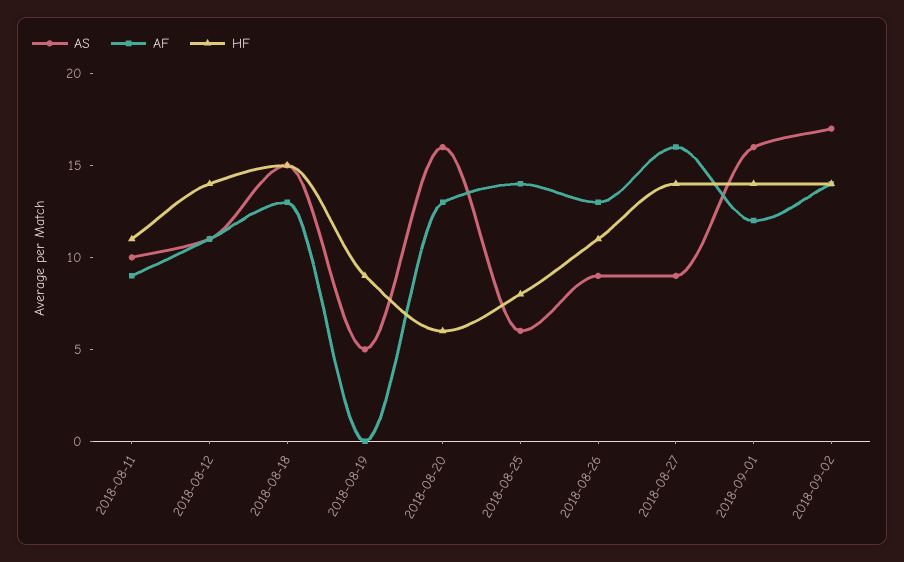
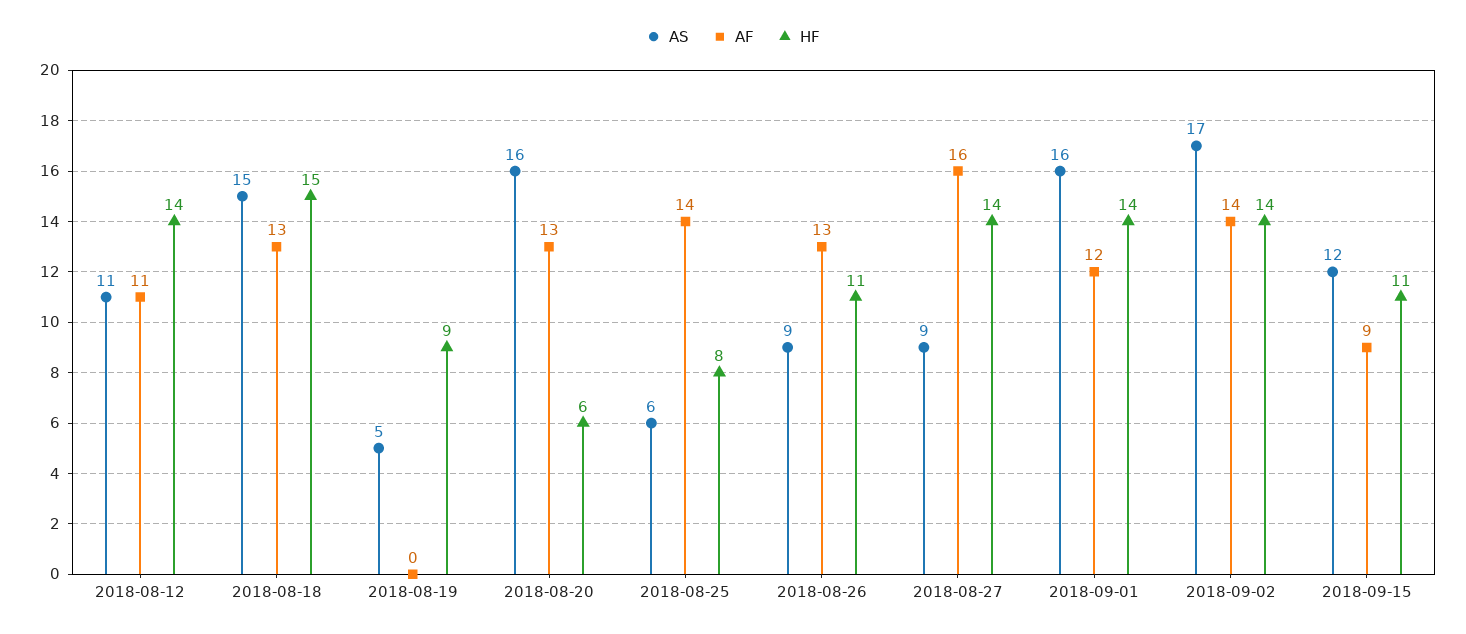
AS, 2018-08-11: 10 -> none
AF, 2018-08-11: 9 -> none
HF, 2018-08-11: 11 -> none
AS, 2018-09-15: none -> 12
AF, 2018-09-15: none -> 9
HF, 2018-09-15: none -> 11

